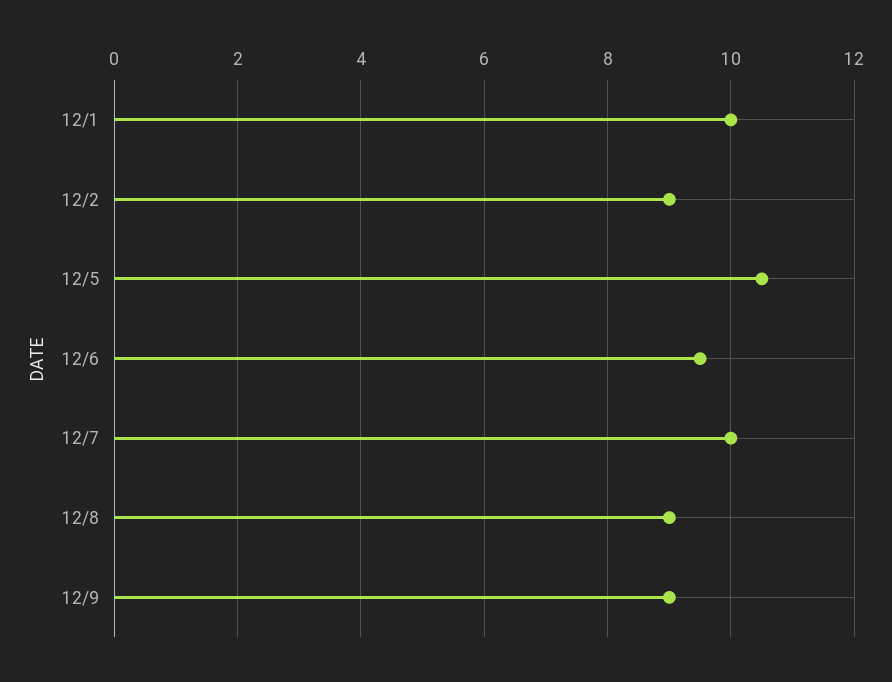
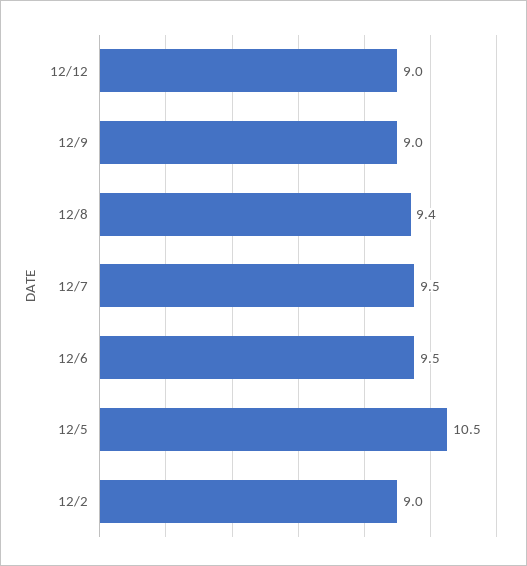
12/1: 10 -> none
12/7: 10 -> 9.5
12/8: 9 -> 9.4
12/12: none -> 9

